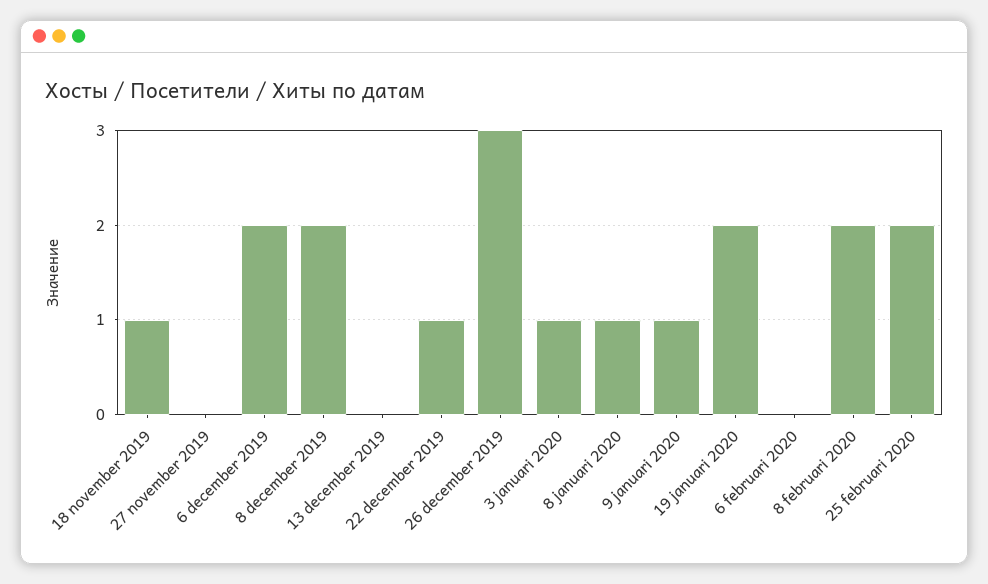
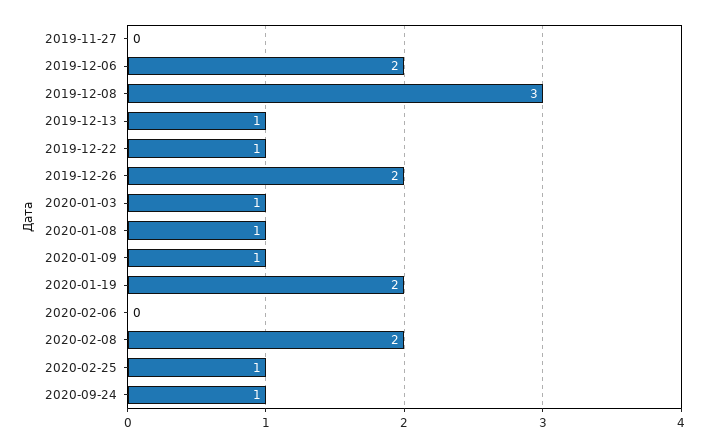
18 november 2019: 1 -> none
8 december 2019: 2 -> 3
13 december 2019: 0 -> 1
26 december 2019: 3 -> 2
25 februari 2020: 2 -> 1
2020-09-24: none -> 1

